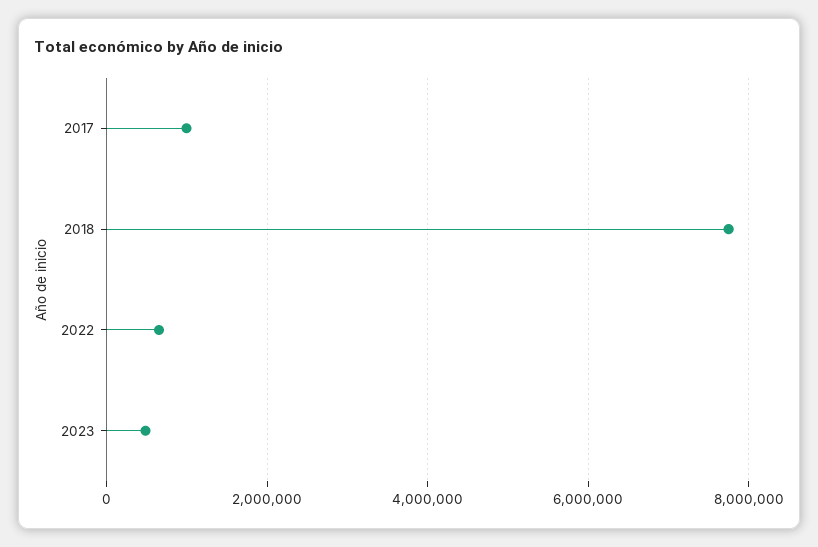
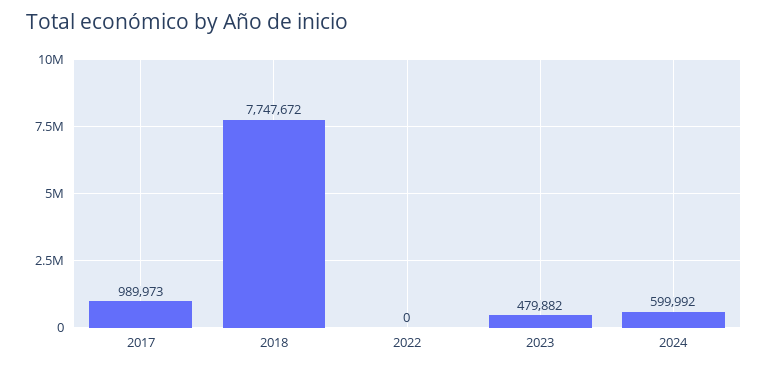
2022: 600000 -> 0
2024: none -> 599992

